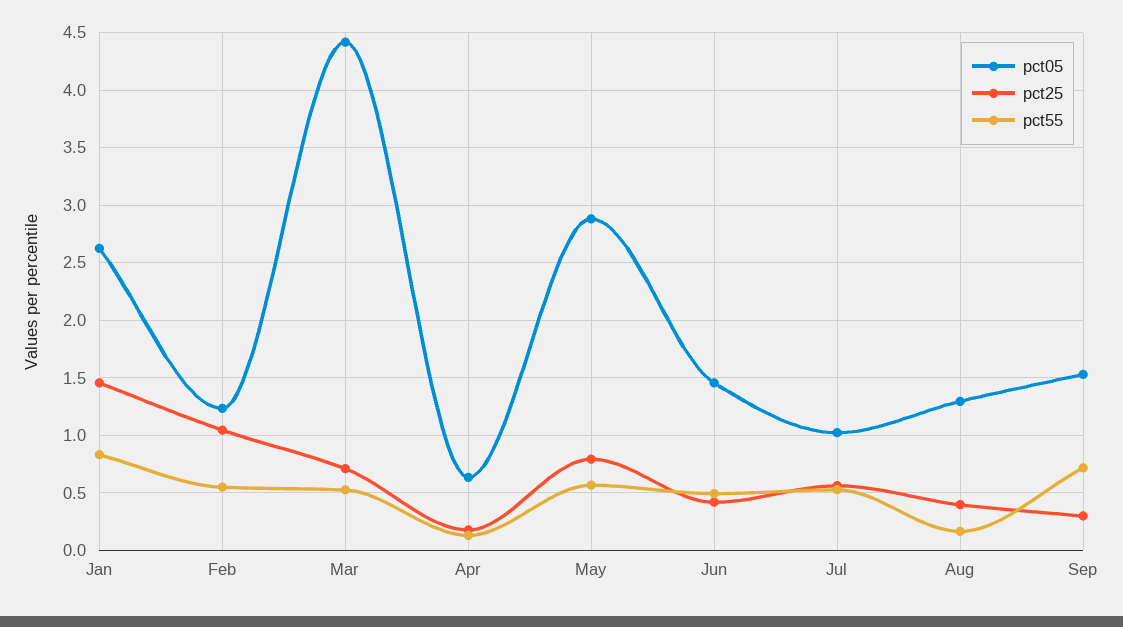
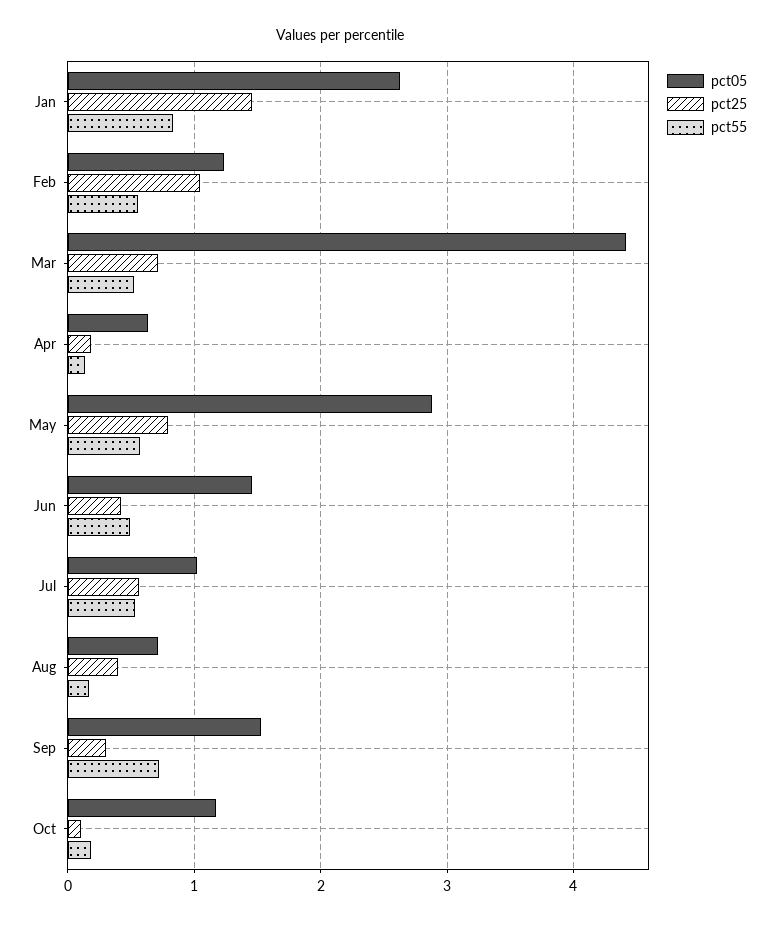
pct05, Aug: 1.3 -> 0.7
pct05, Oct: none -> 1.2
pct25, Oct: none -> 0.1
pct55, Oct: none -> 0.2

